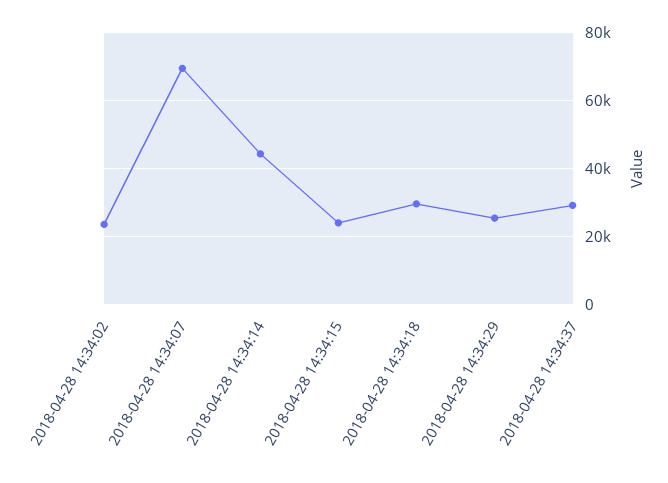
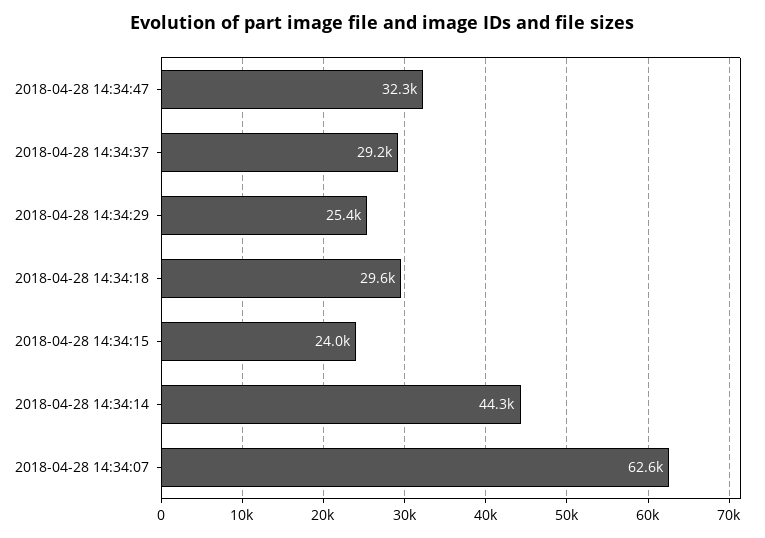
2018-04-28 14:34:02: 24000 -> none
2018-04-28 14:34:07: 70000 -> 62600
2018-04-28 14:34:47: none -> 32300

